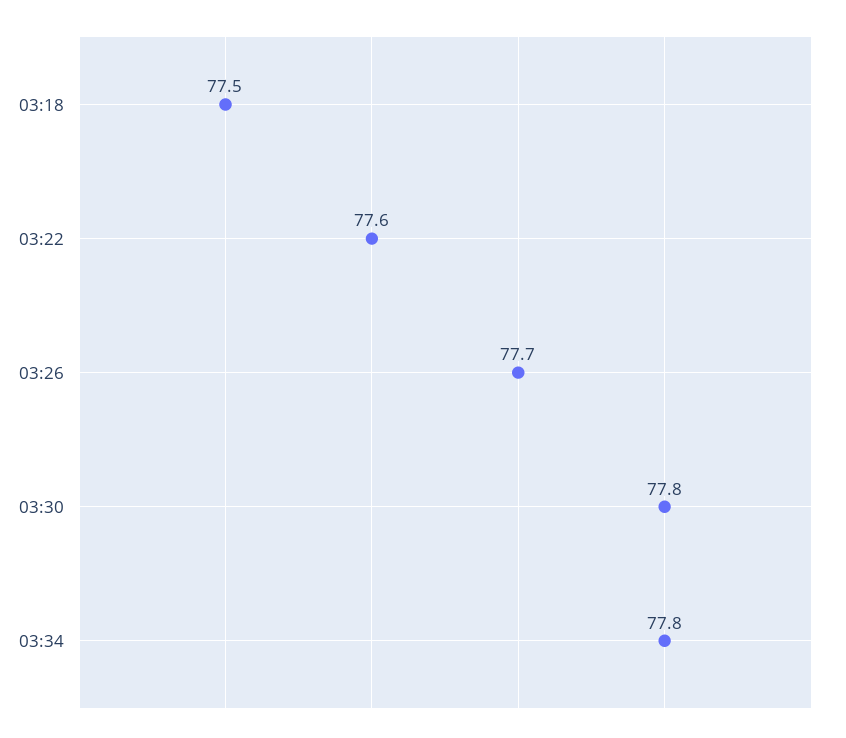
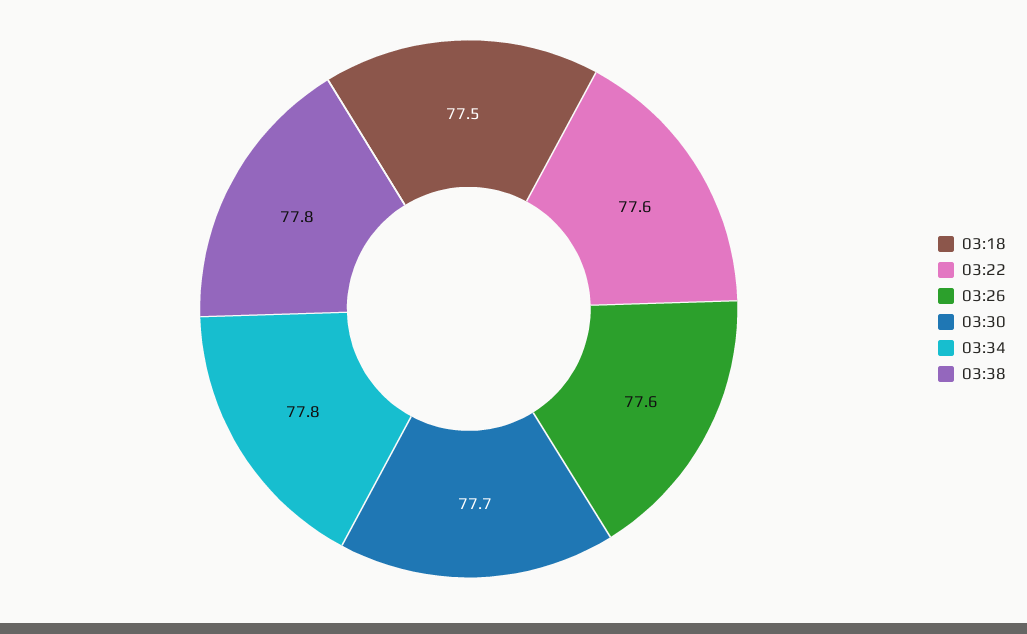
03:26: 77.7 -> 77.6
03:30: 77.8 -> 77.7
03:38: none -> 77.8

